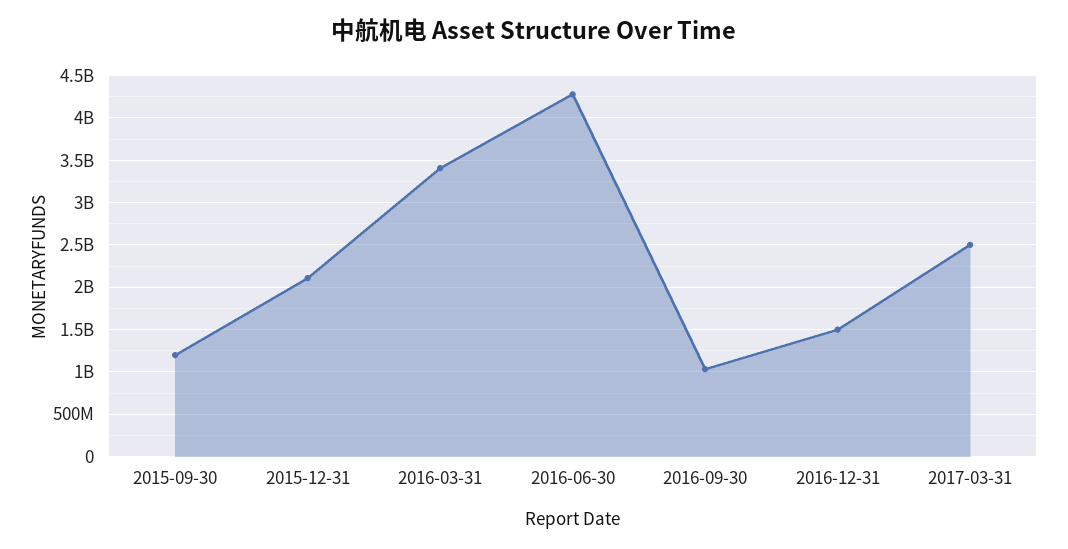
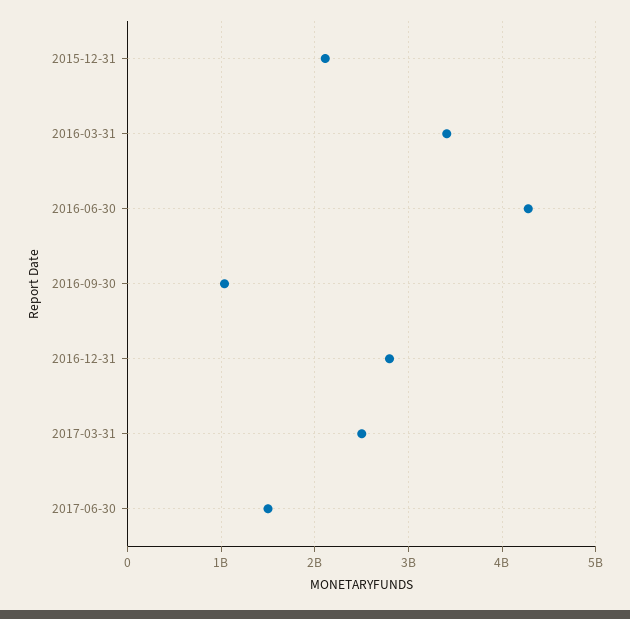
2015-09-30: 1200000000 -> none
2016-12-31: 1500000000 -> 2800000000
2017-06-30: none -> 1500000000

